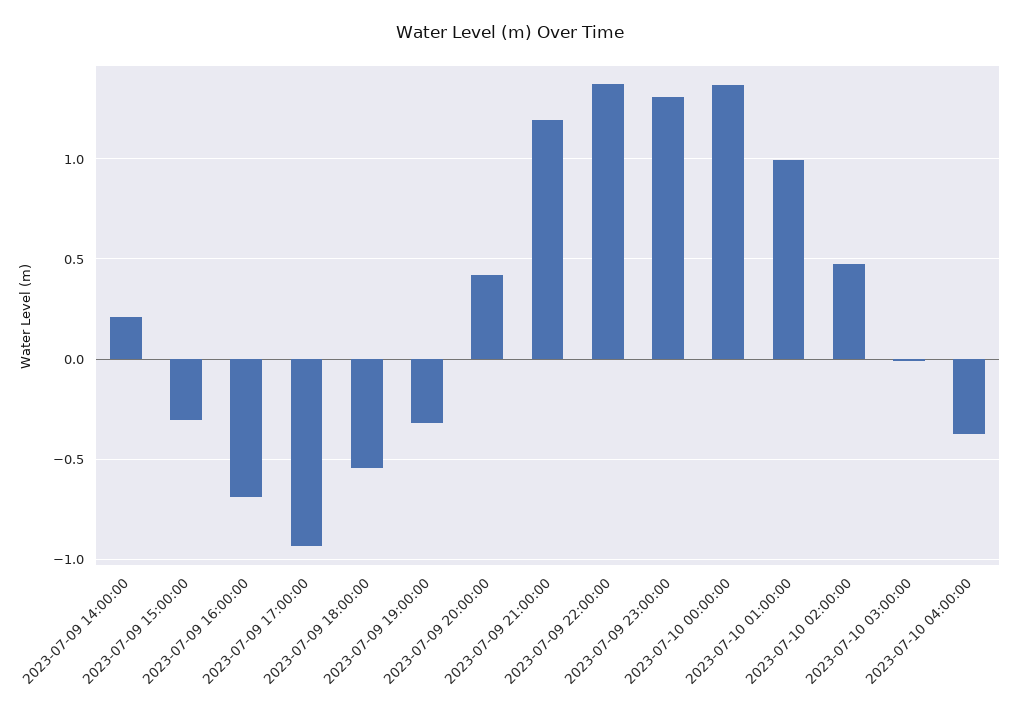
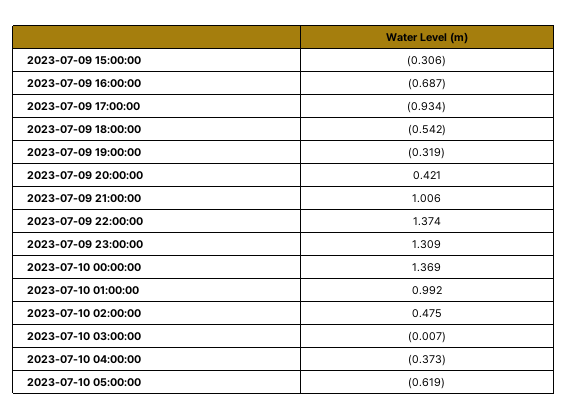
2023-07-09 14:00:00: 0.2 -> none
2023-07-09 21:00:00: 1.2 -> 1.006
2023-07-10 05:00:00: none -> -0.619

